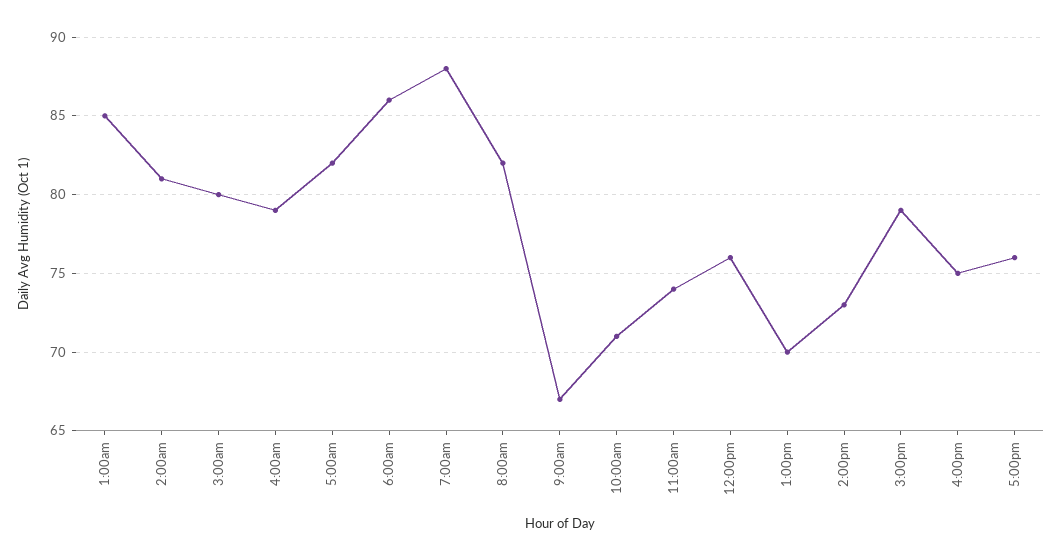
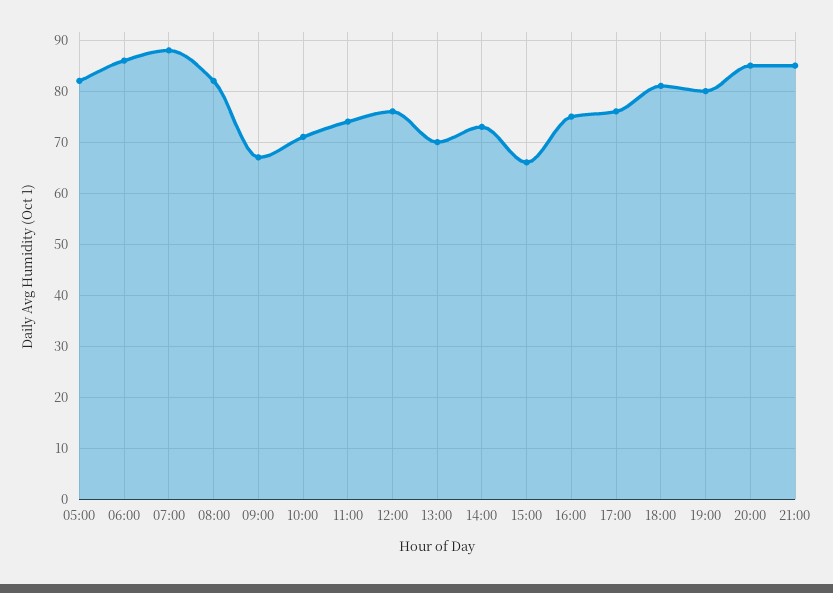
1:00am: 85 -> none
2:00am: 81 -> none
3:00am: 80 -> none
4:00am: 79 -> none
3:00pm: 79 -> 65
18:00: none -> 80
19:00: none -> 80
20:00: none -> 85
21:00: none -> 85

